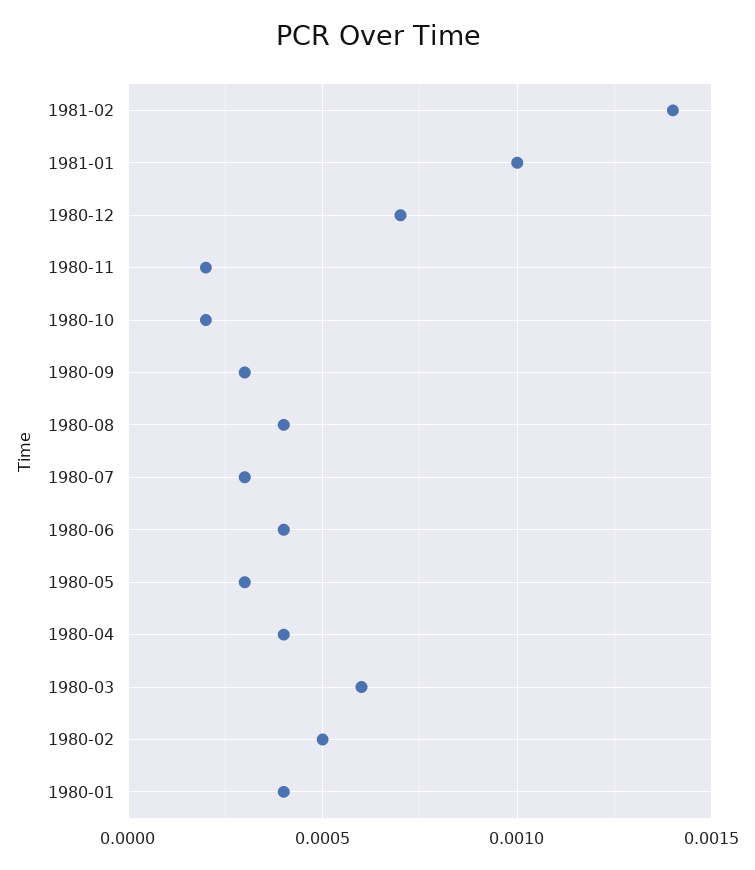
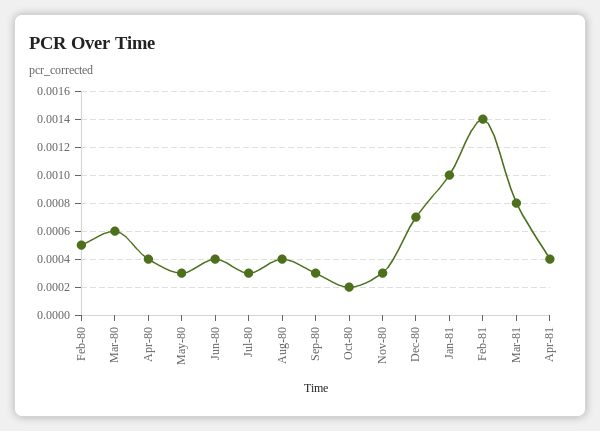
1980-11: 0.0002 -> 0.0003
1980-01: 0.0004 -> none
Mar-81: none -> 0.0008
Apr-81: none -> 0.0004

